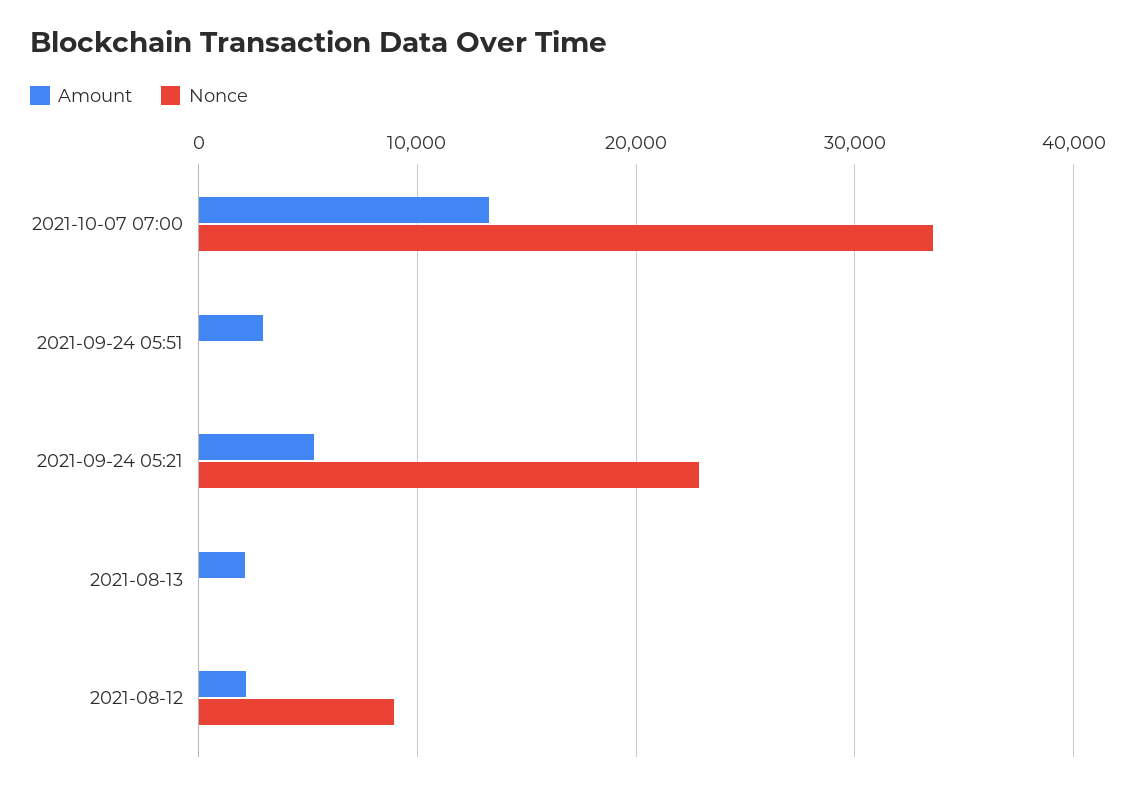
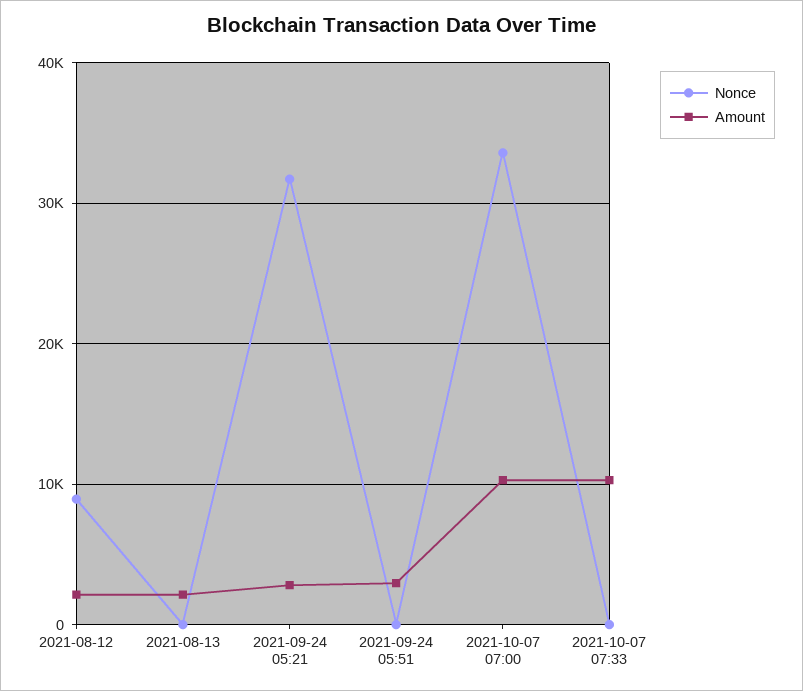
Amount, 2021-10-07 07:00: 13000 -> 10000
Amount, 2021-09-24 05:21: 5000 -> 3000
Nonce, 2021-09-24 05:21: 23000 -> 32000
Nonce, 2021-10-07 07:33: none -> 0
Amount, 2021-10-07 07:33: none -> 10000

